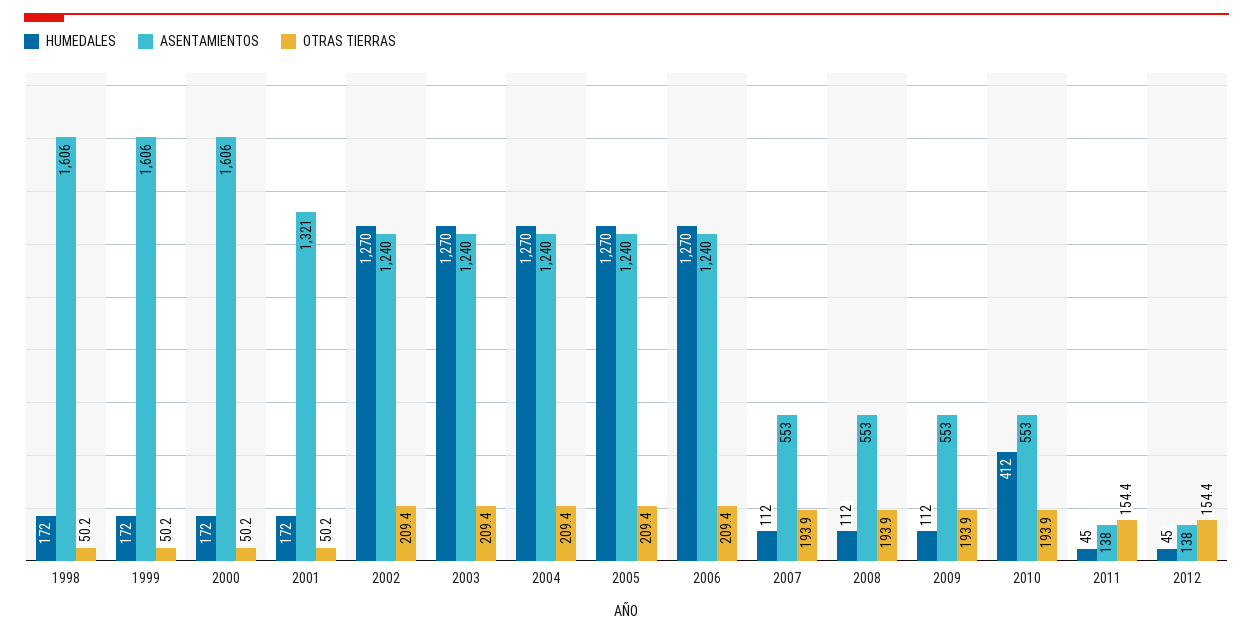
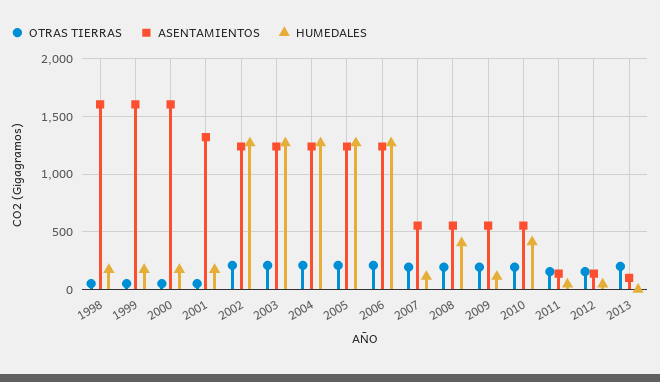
HUMEDALES, 2008: 112 -> 400
OTRAS TIERRAS, 2013: none -> 200
ASENTAMIENTOS, 2013: none -> 100
HUMEDALES, 2013: none -> 0

